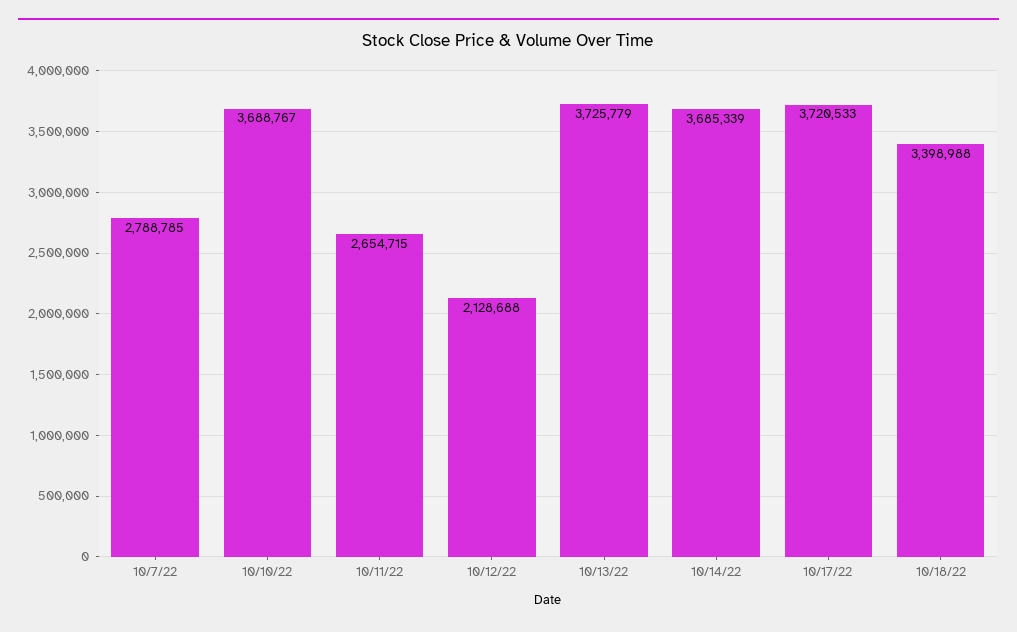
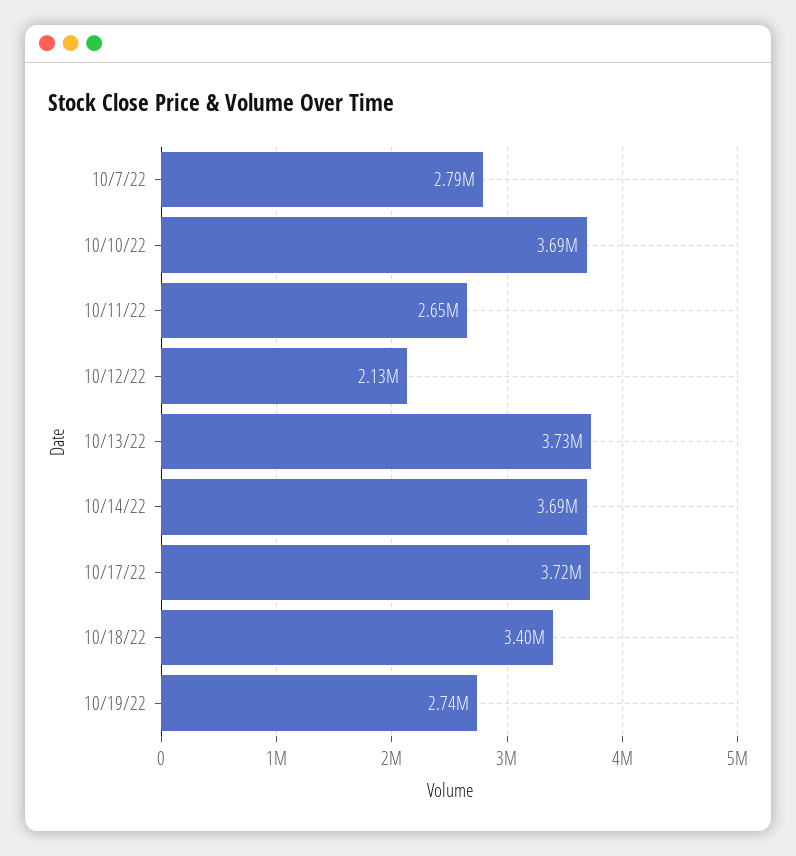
10/19/22: none -> 2740000

